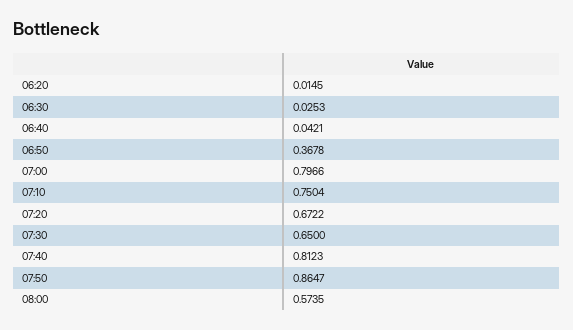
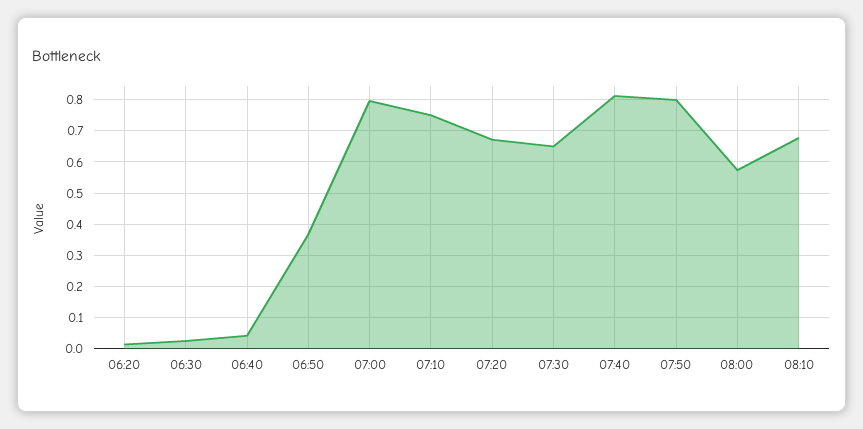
07:50: 0.8647 -> 0.8
08:10: none -> 0.68

